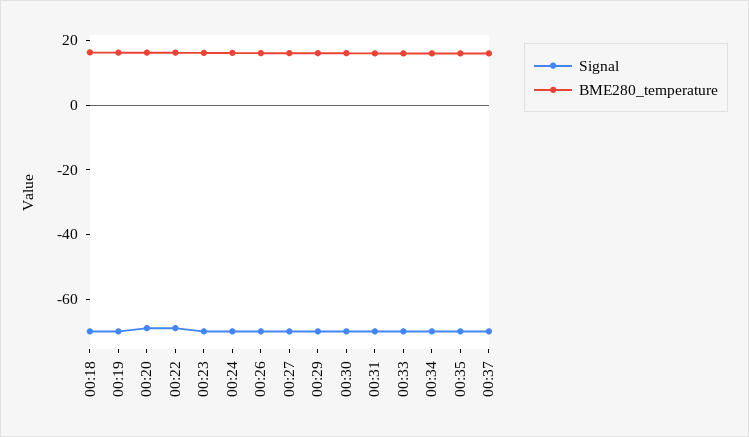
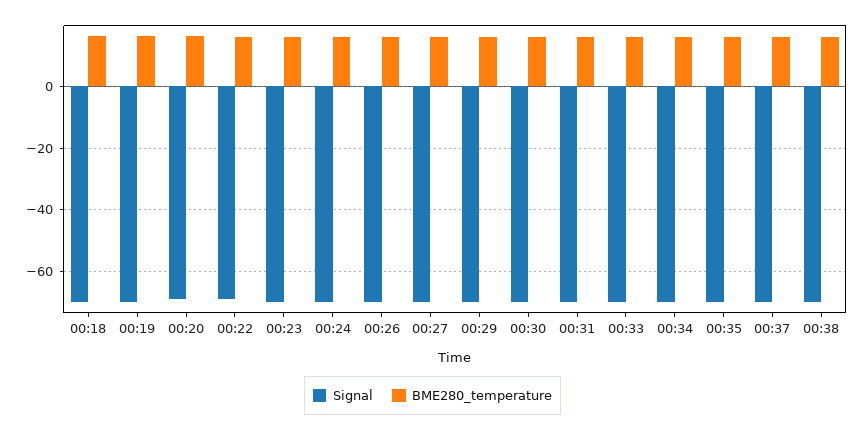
Signal, 00:38: none -> -70
BME280_temperature, 00:38: none -> 16

